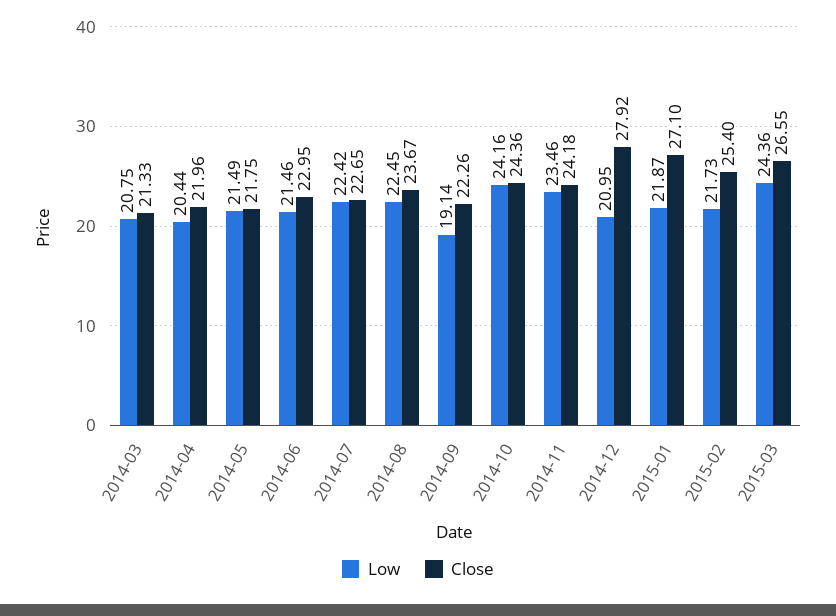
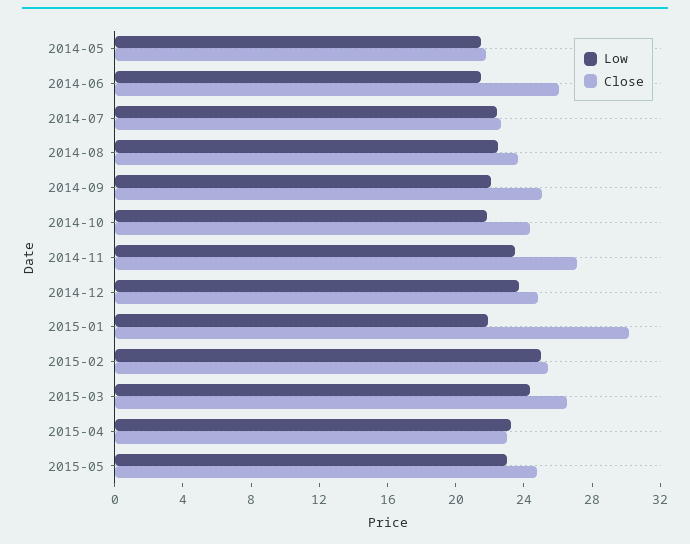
Low, 2014-03: 20.75 -> none
Close, 2014-03: 21.33 -> none
Low, 2014-04: 20.44 -> none
Close, 2014-04: 21.96 -> none
Close, 2014-06: 22.95 -> 26
Low, 2014-09: 19.14 -> 22
Close, 2014-09: 22.26 -> 25
Low, 2014-10: 24.16 -> 22
Close, 2014-11: 24.18 -> 27
Low, 2014-12: 20.95 -> 24
Close, 2014-12: 27.92 -> 25
Close, 2015-01: 27.1 -> 30
Low, 2015-02: 21.73 -> 25
Low, 2015-04: none -> 23
Close, 2015-04: none -> 23
Low, 2015-05: none -> 23
Close, 2015-05: none -> 25

